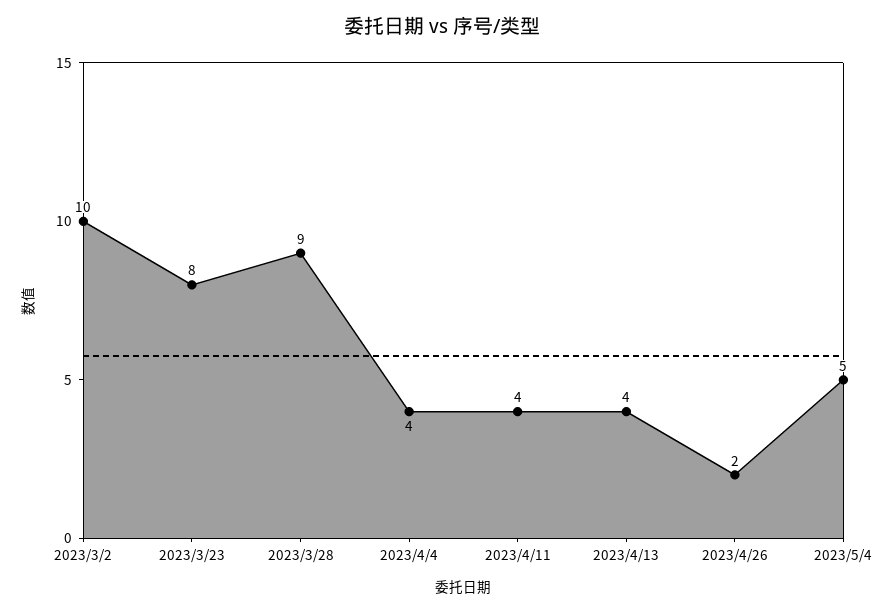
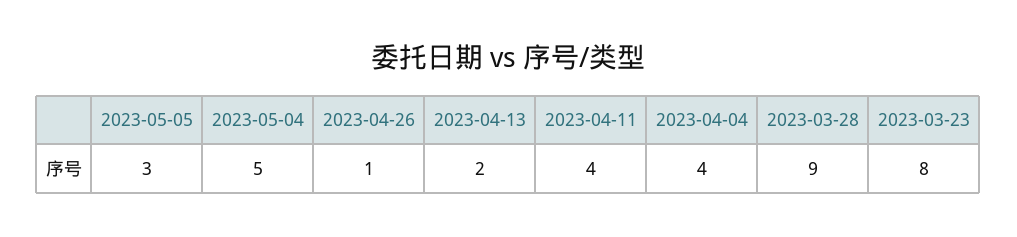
2023/3/2: 10 -> none
2023/4/13: 4 -> 2
2023/4/26: 2 -> 1
2023-05-05: none -> 3

